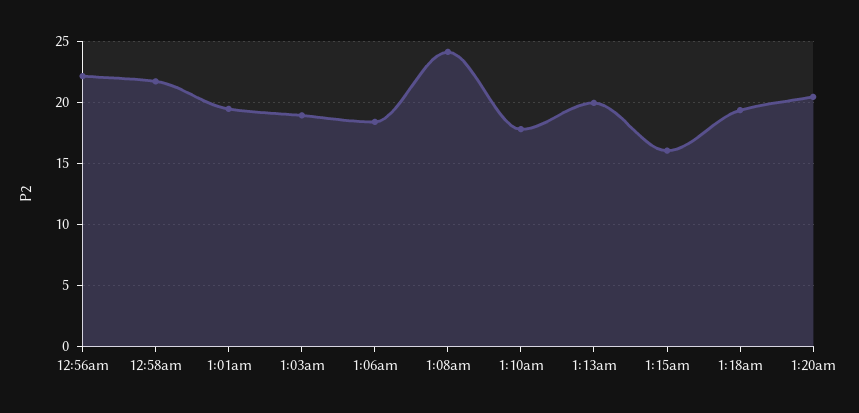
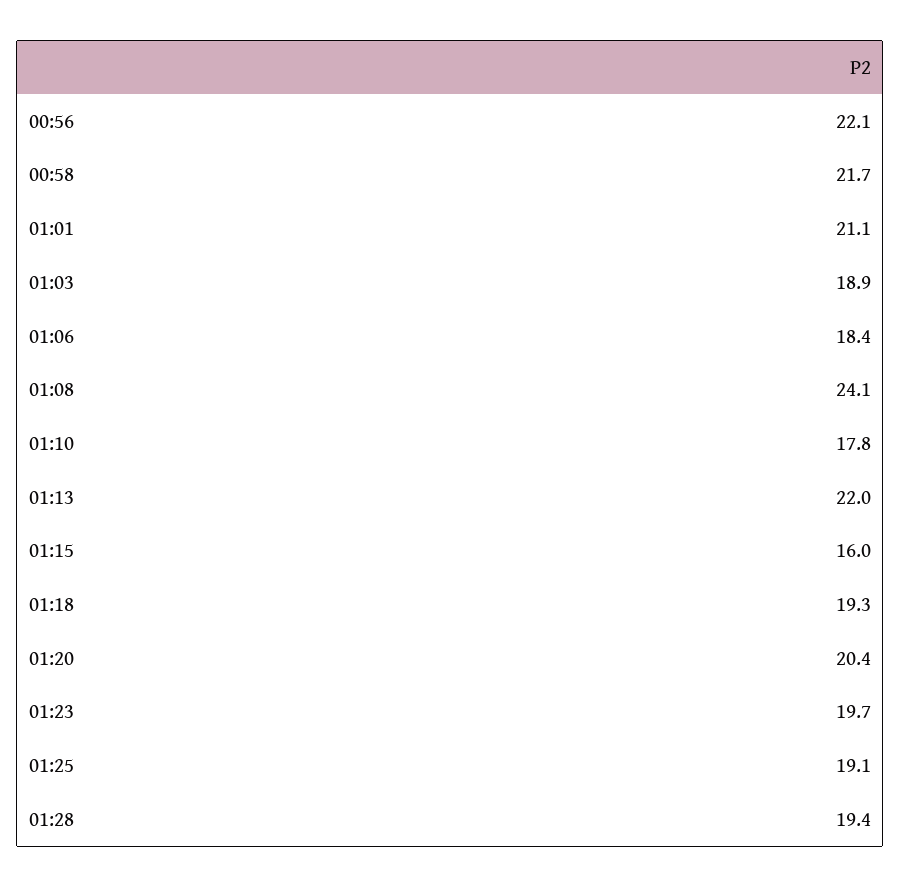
1:01am: 19.5 -> 21.1
1:13am: 20 -> 22
01:23: none -> 19.7
01:25: none -> 19.1
01:28: none -> 19.4

